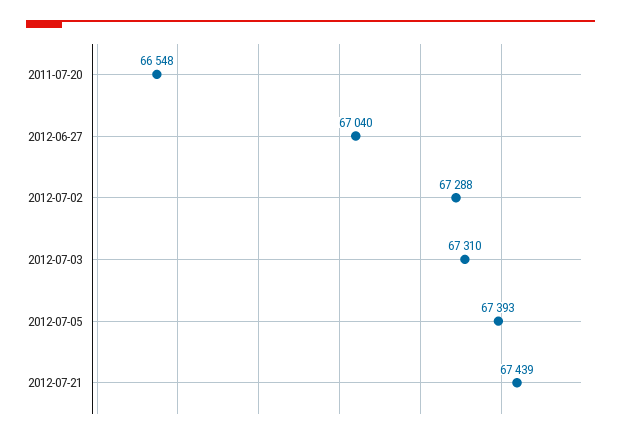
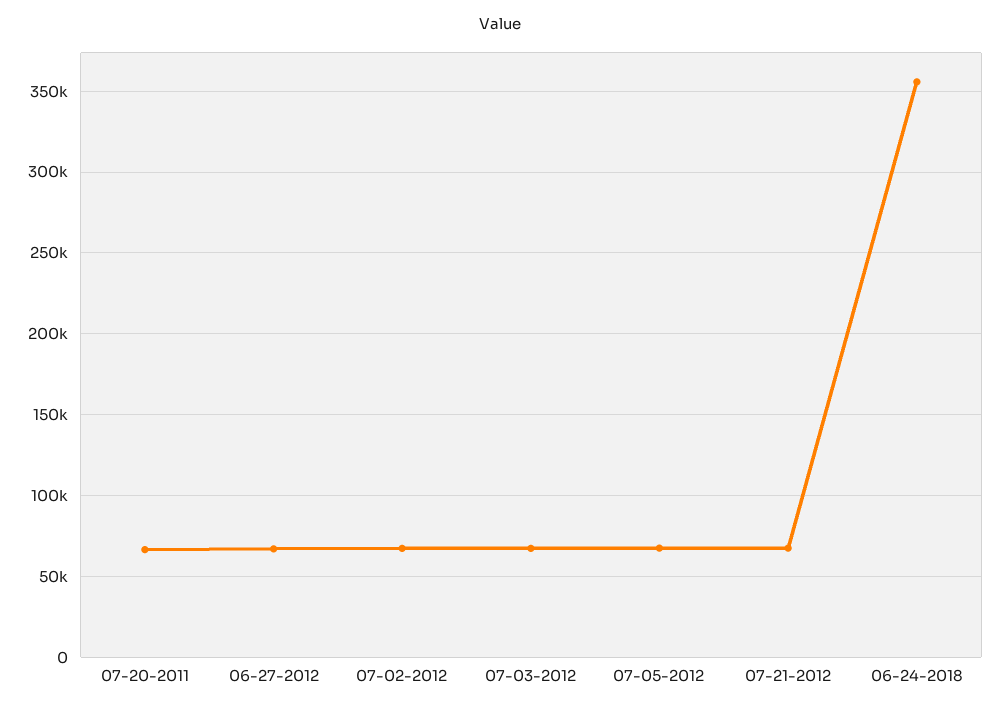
06-24-2018: none -> 355000

